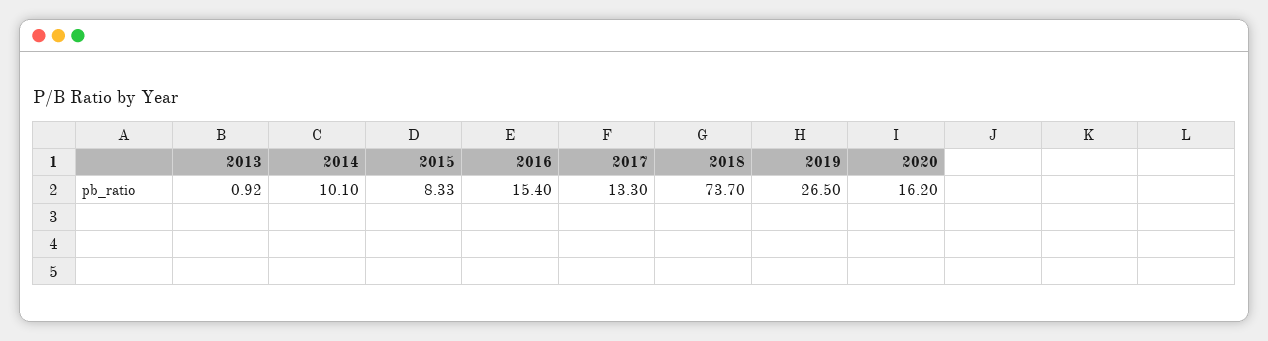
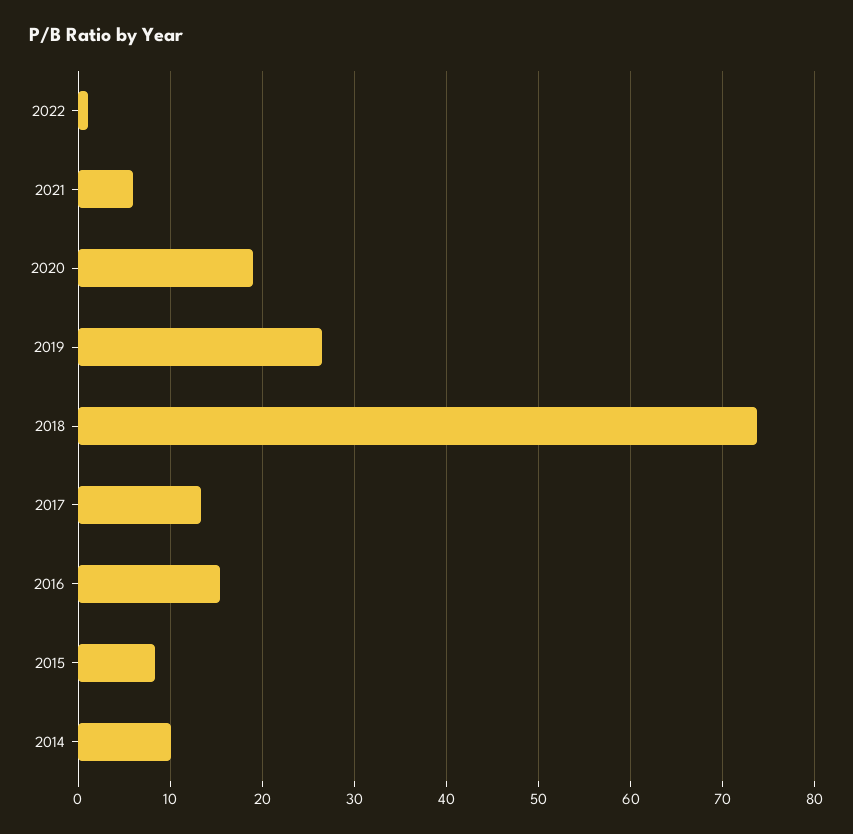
2013: 0.92 -> none
2020: 16.2 -> 19
2022: none -> 1
2021: none -> 6

